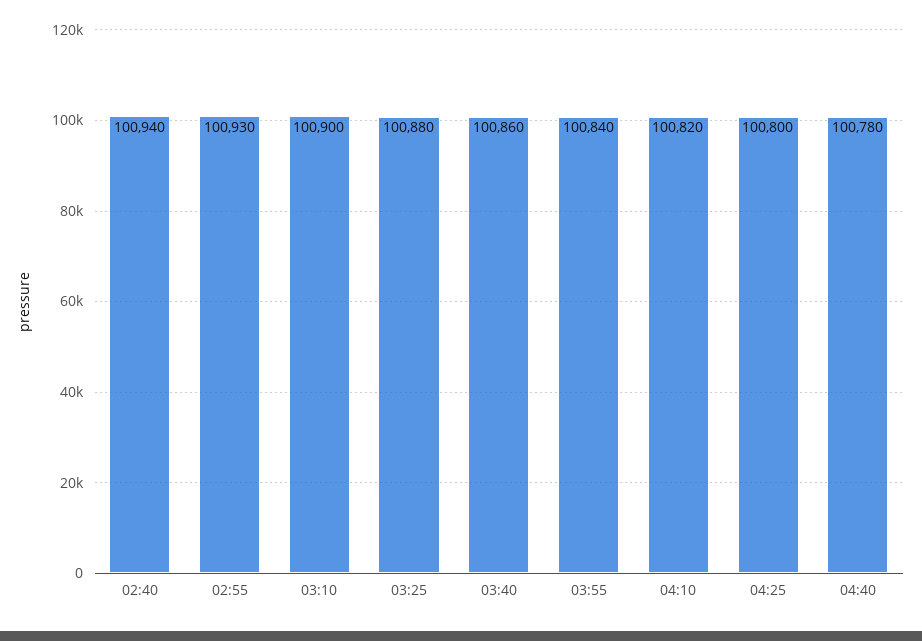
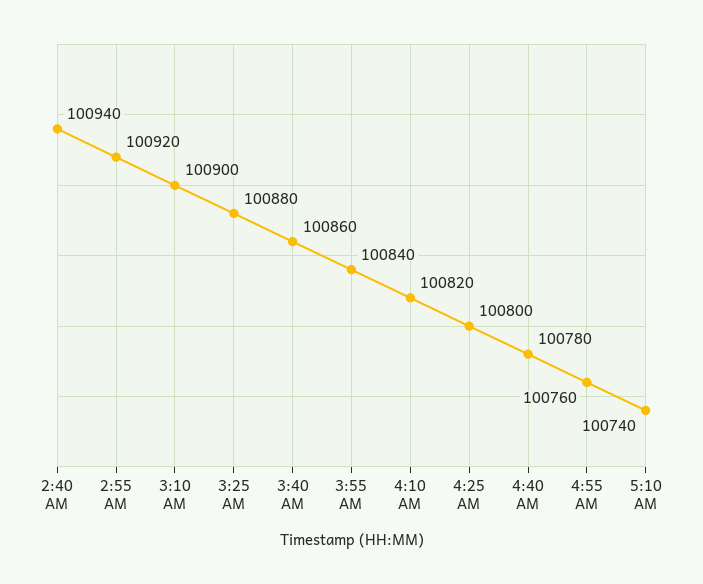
02:55: 100930 -> 100920
4:55 AM: none -> 100760
5:10 AM: none -> 100740

